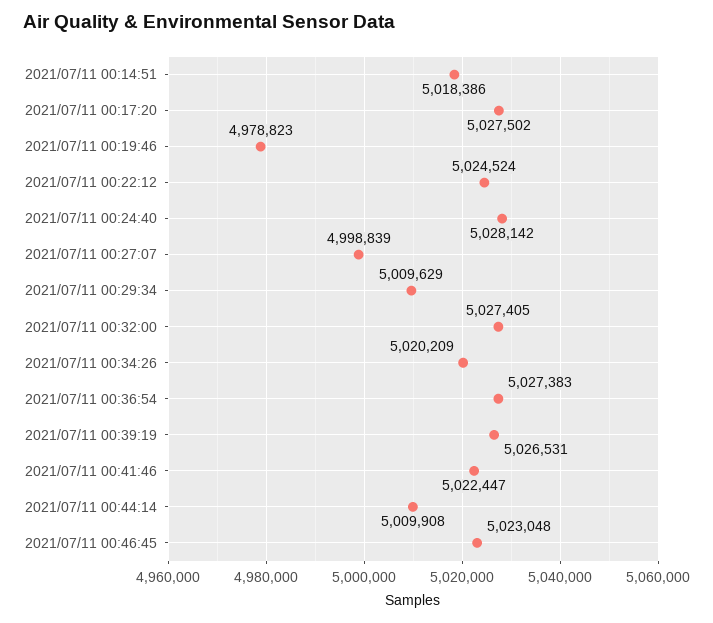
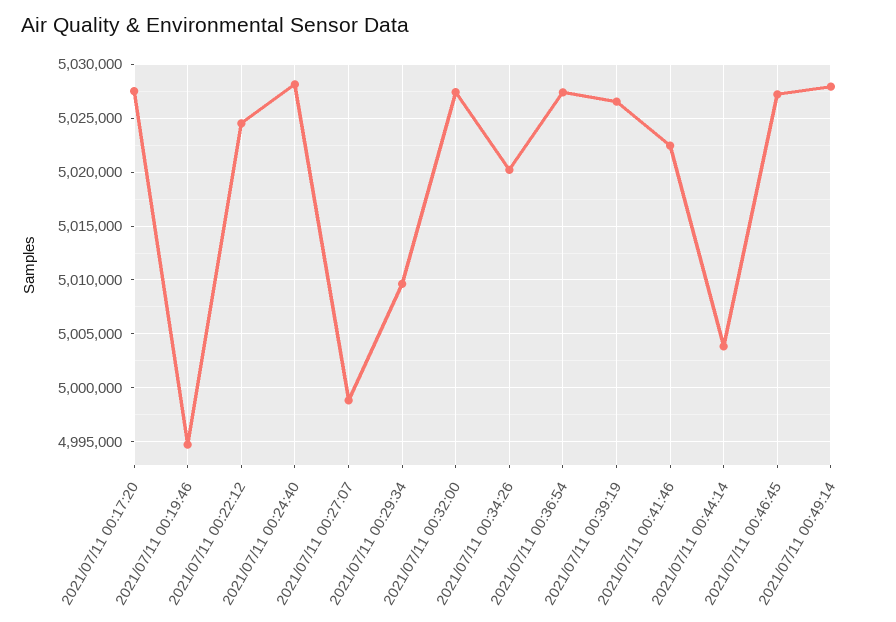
2021/07/11 00:14:51: 5018386 -> none
2021/07/11 00:19:46: 4978823 -> 4995000
2021/07/11 00:44:14: 5009908 -> 5004000
2021/07/11 00:46:45: 5023048 -> 5027000
2021/07/11 00:49:14: none -> 5028000

